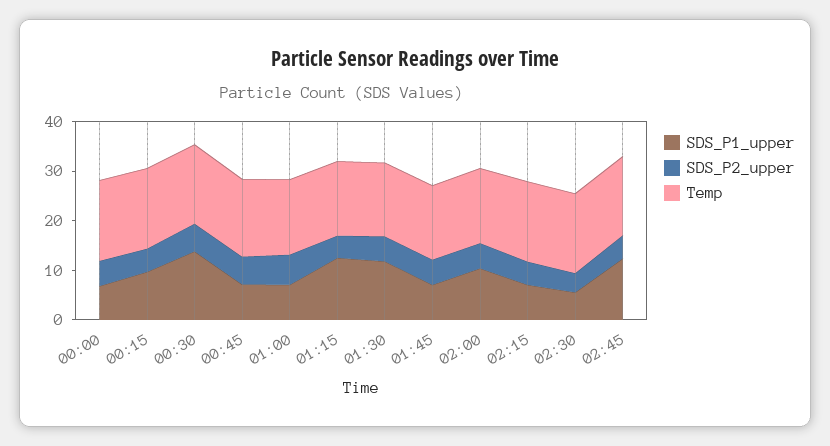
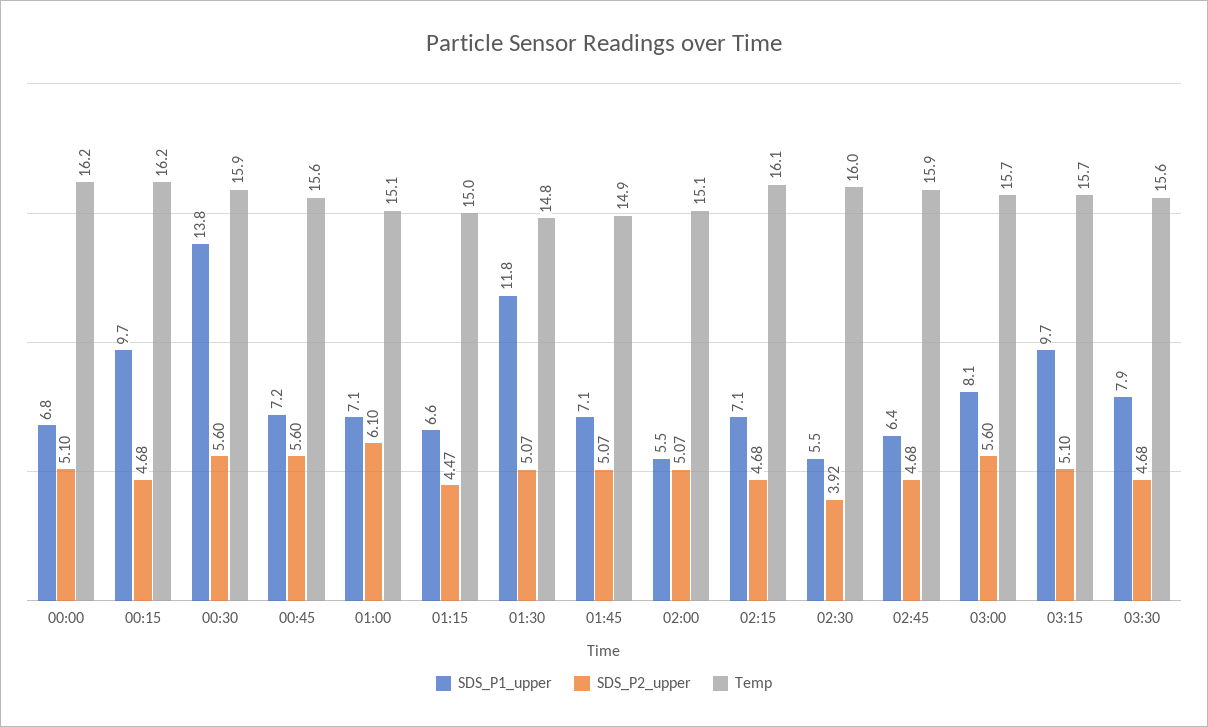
SDS_P1_upper, 01:15: 12 -> 6.6
SDS_P1_upper, 02:00: 10 -> 5.5
SDS_P1_upper, 02:45: 12 -> 6.4
SDS_P1_upper, 03:00: none -> 8.1
SDS_P2_upper, 03:00: none -> 5.6
Temp, 03:00: none -> 15.7
SDS_P1_upper, 03:15: none -> 9.7
SDS_P2_upper, 03:15: none -> 5.1
Temp, 03:15: none -> 15.7
SDS_P1_upper, 03:30: none -> 7.9
SDS_P2_upper, 03:30: none -> 4.68
Temp, 03:30: none -> 15.6

